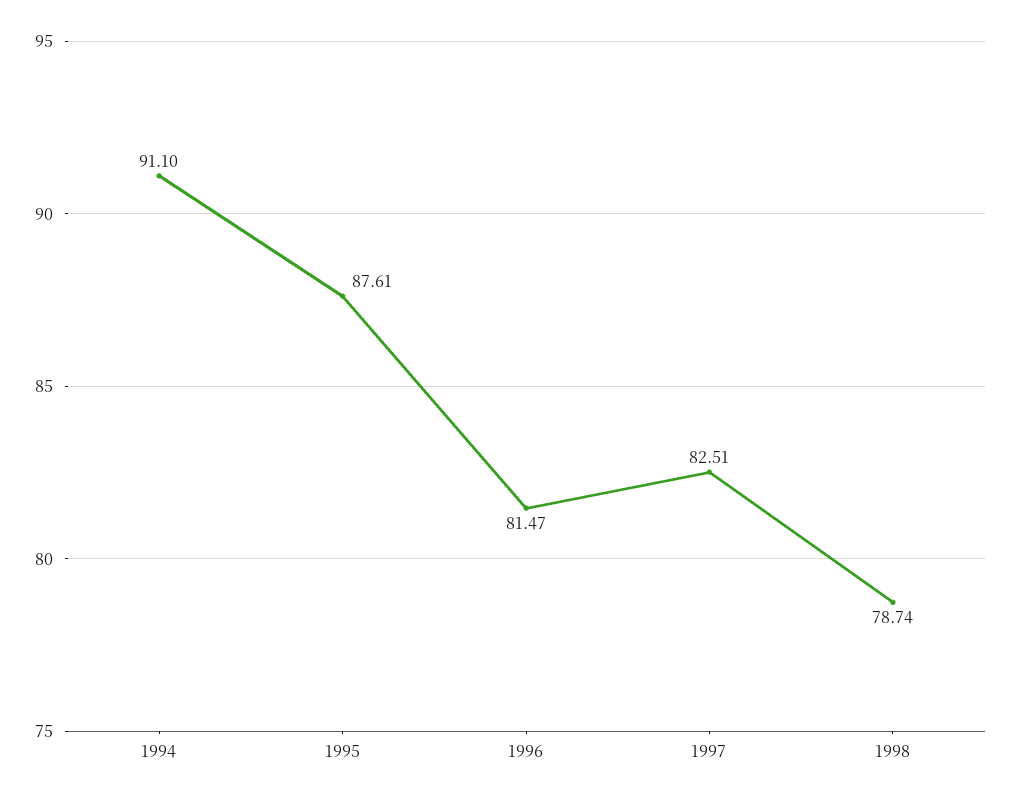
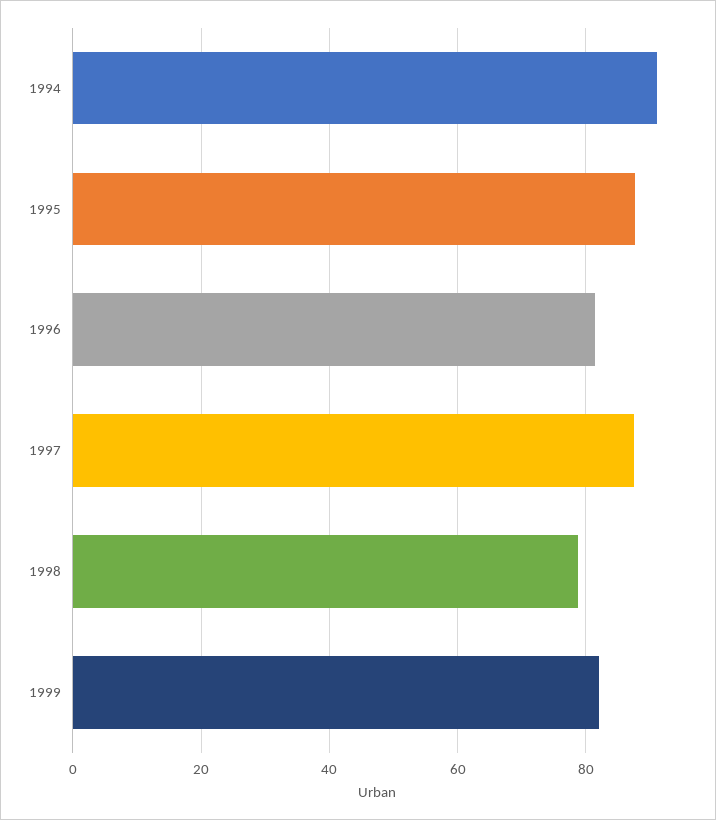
1997: 82.51 -> 88
1999: none -> 82

